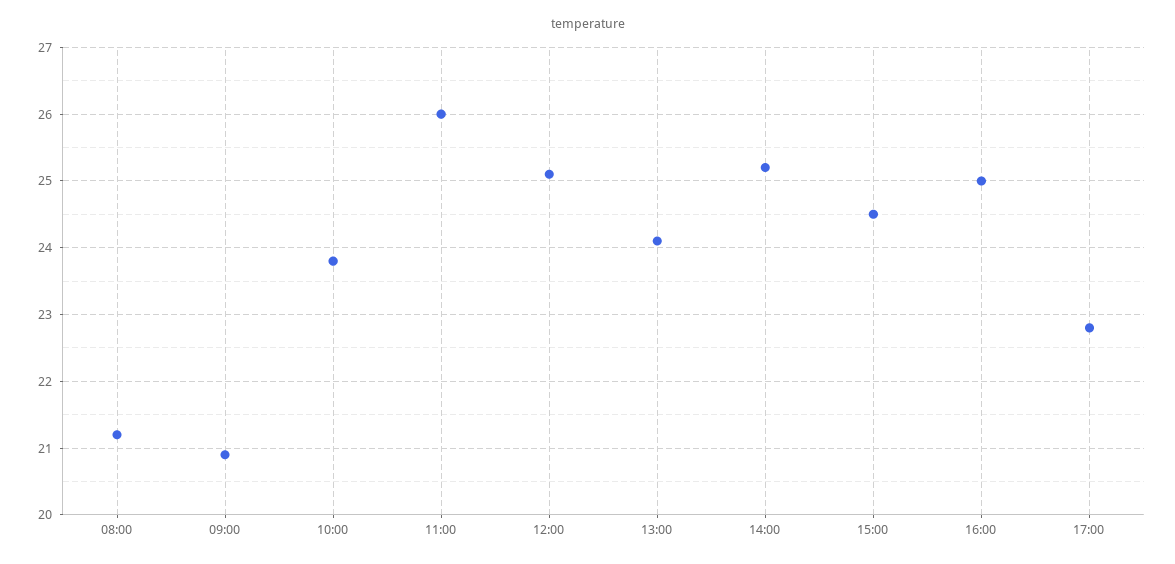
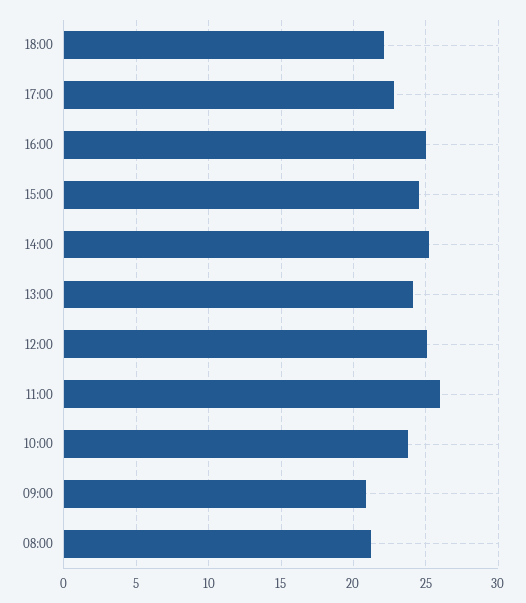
18:00: none -> 22

